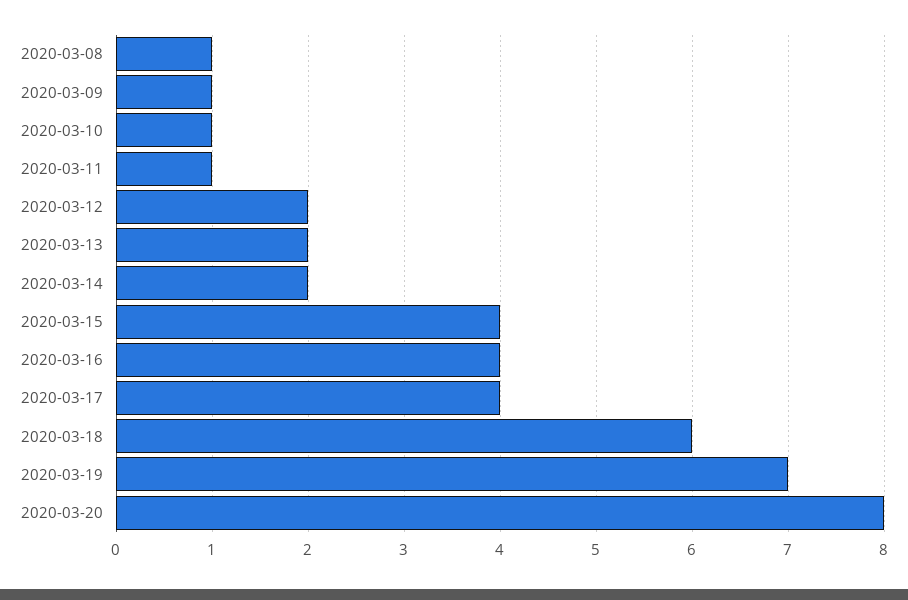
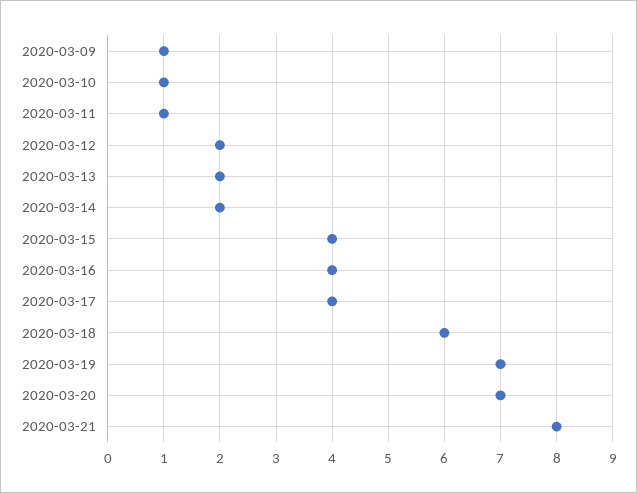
2020-03-08: 1 -> none
2020-03-20: 8 -> 7
2020-03-21: none -> 8

